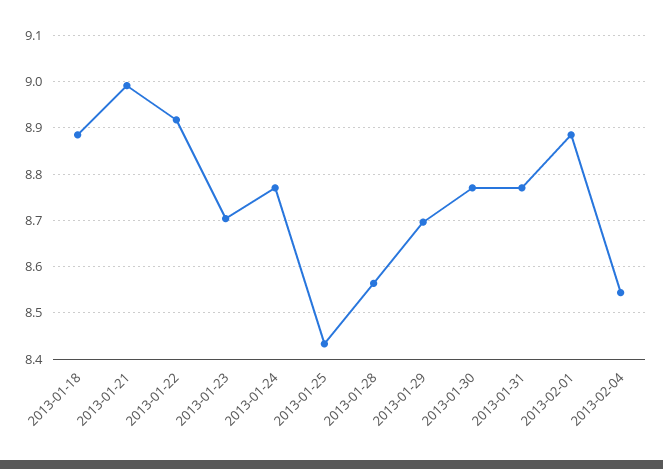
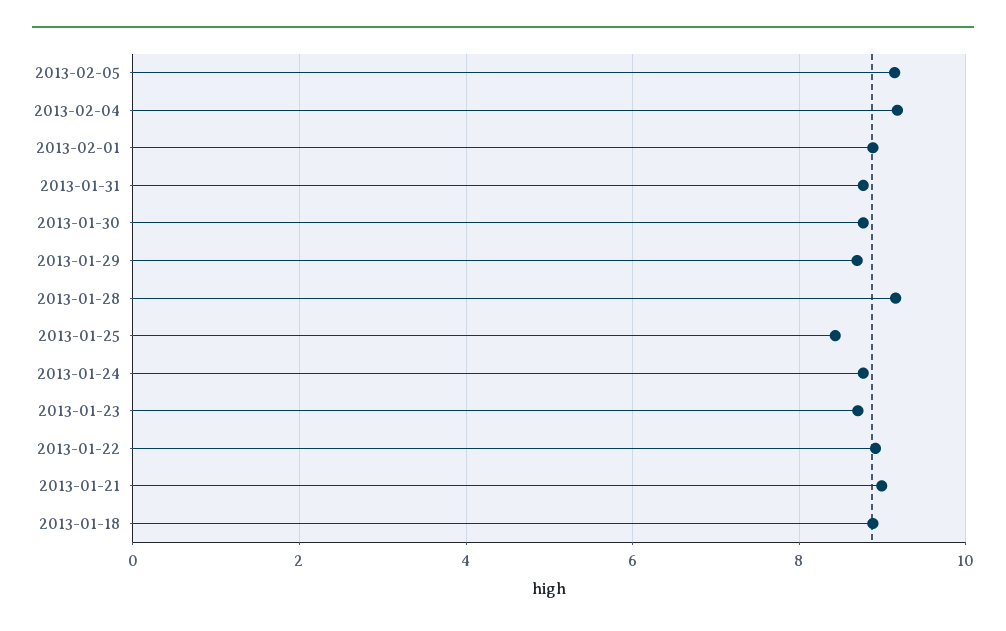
2013-01-28: 8.56 -> 9.2
2013-02-04: 8.54 -> 9.2
2013-02-05: none -> 9.2

